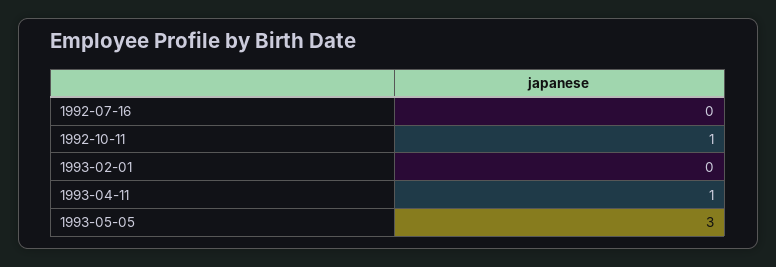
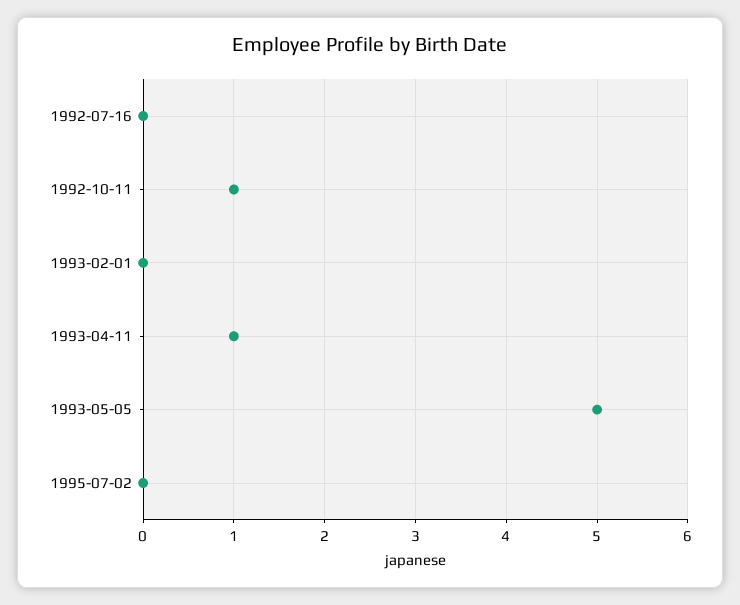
1993-05-05: 3 -> 5
1995-07-02: none -> 0

